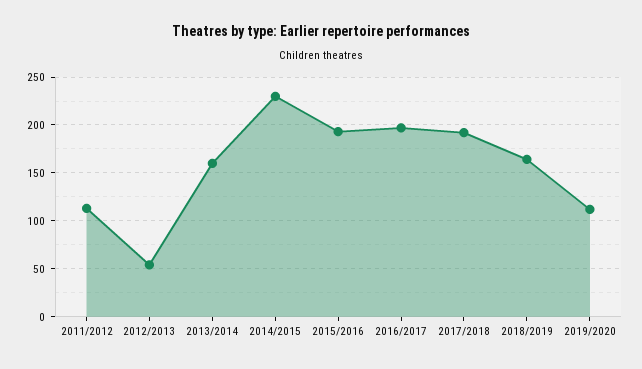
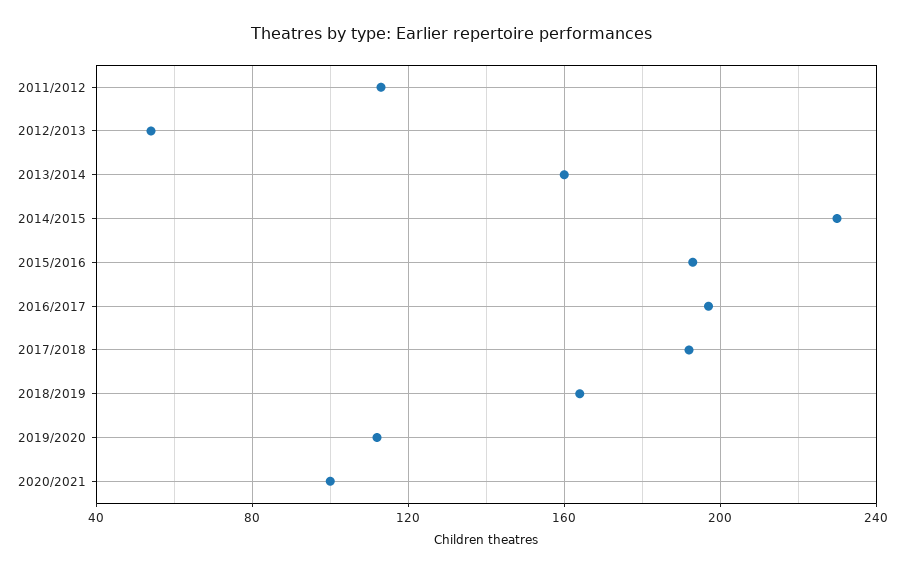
2020/2021: none -> 100

